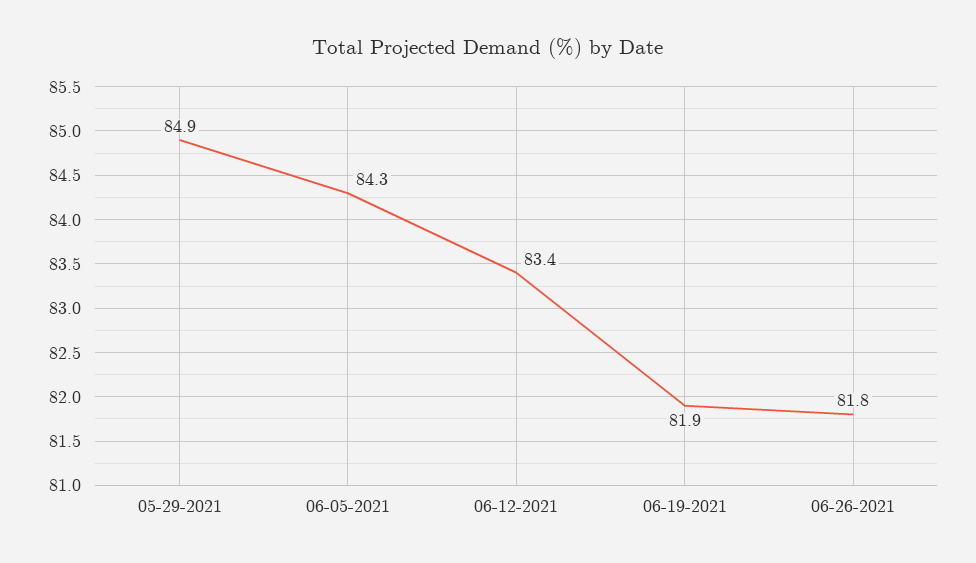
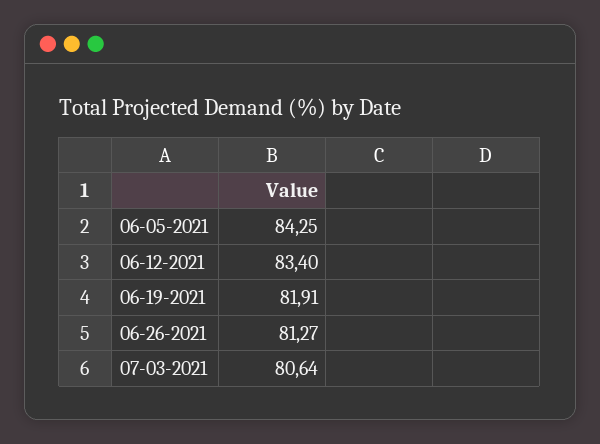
05-29-2021: 84.9 -> none
06-26-2021: 81.8 -> 81.27
07-03-2021: none -> 80.64

